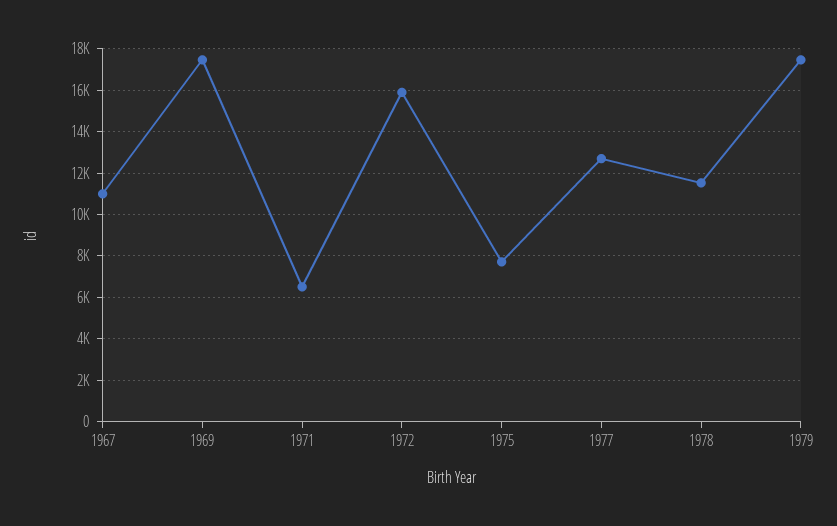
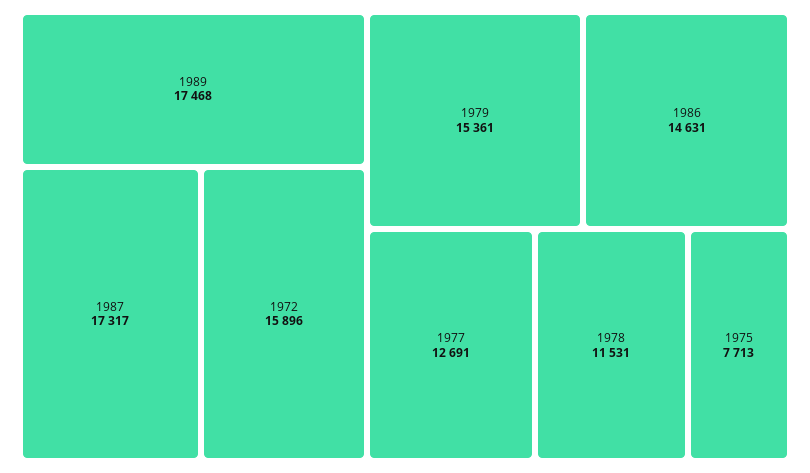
1967: 11000 -> none
1969: 17500 -> none
1971: 6500 -> none
1979: 17500 -> 15361
1989: none -> 17468
1987: none -> 17317
1986: none -> 14631

